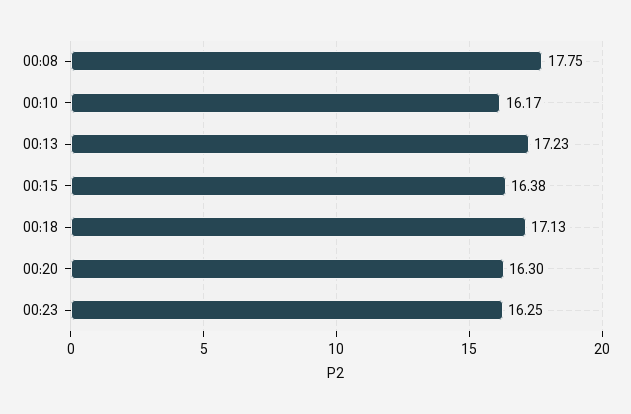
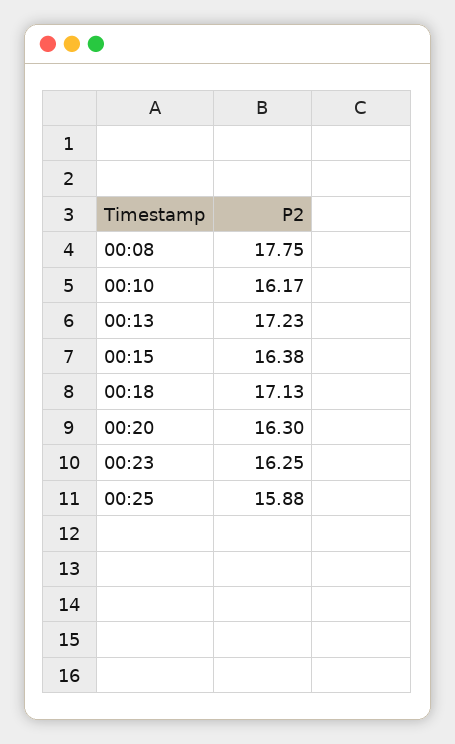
00:25: none -> 15.88

